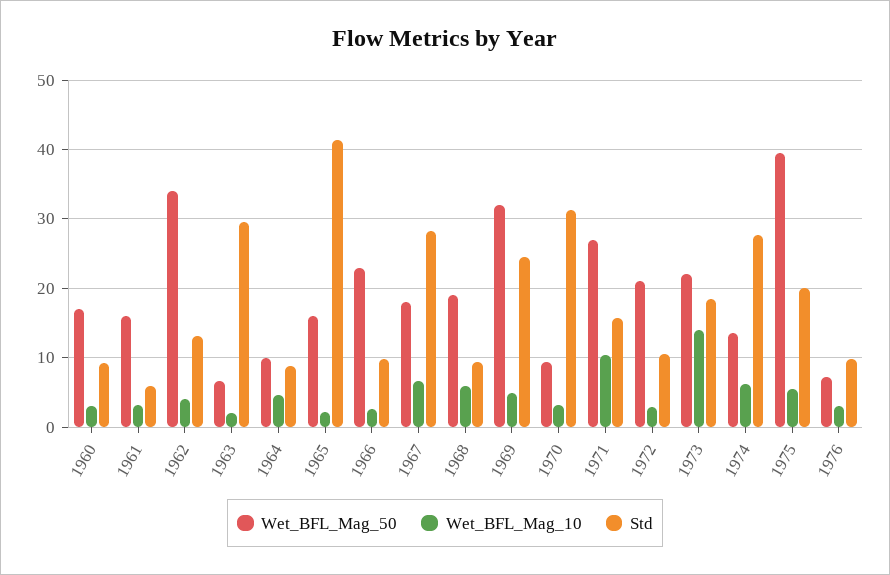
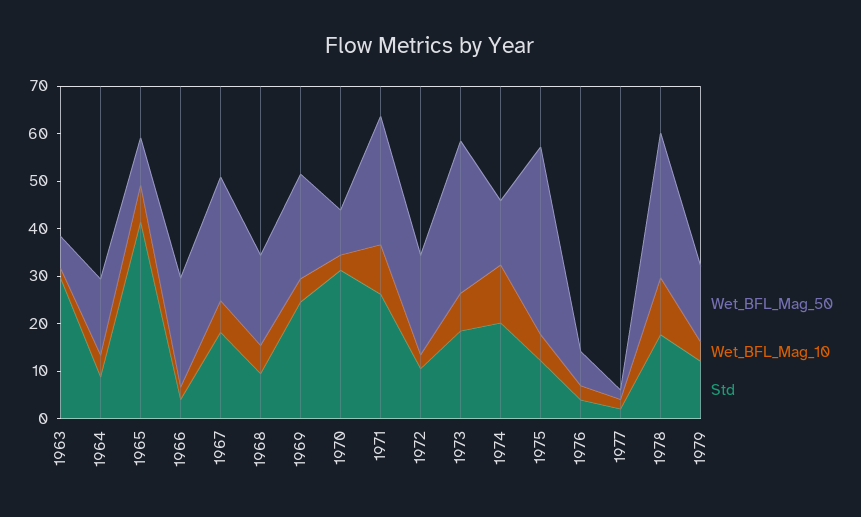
Wet_BFL_Mag_50, 1960: 17 -> none
Wet_BFL_Mag_10, 1960: 3 -> none
Std, 1960: 9 -> none
Wet_BFL_Mag_50, 1961: 16 -> none
Wet_BFL_Mag_10, 1961: 3 -> none
Std, 1961: 6 -> none
Wet_BFL_Mag_50, 1962: 34 -> none
Wet_BFL_Mag_10, 1962: 4 -> none
Std, 1962: 13 -> none
Wet_BFL_Mag_50, 1964: 10 -> 16
Wet_BFL_Mag_50, 1965: 16 -> 10
Wet_BFL_Mag_10, 1965: 2 -> 8
Std, 1966: 10 -> 4
Wet_BFL_Mag_50, 1967: 18 -> 26
Std, 1967: 28 -> 18
Wet_BFL_Mag_50, 1969: 32 -> 22
Std, 1971: 16 -> 26
Wet_BFL_Mag_50, 1973: 22 -> 32
Wet_BFL_Mag_10, 1973: 14 -> 8
Wet_BFL_Mag_10, 1974: 6 -> 12
Std, 1974: 28 -> 20
Std, 1975: 20 -> 12
Std, 1976: 10 -> 4
Wet_BFL_Mag_50, 1977: none -> 2
Wet_BFL_Mag_10, 1977: none -> 2
Std, 1977: none -> 2
Wet_BFL_Mag_50, 1978: none -> 30
Wet_BFL_Mag_10, 1978: none -> 12
Std, 1978: none -> 18
Wet_BFL_Mag_50, 1979: none -> 16
Wet_BFL_Mag_10, 1979: none -> 4
Std, 1979: none -> 12

